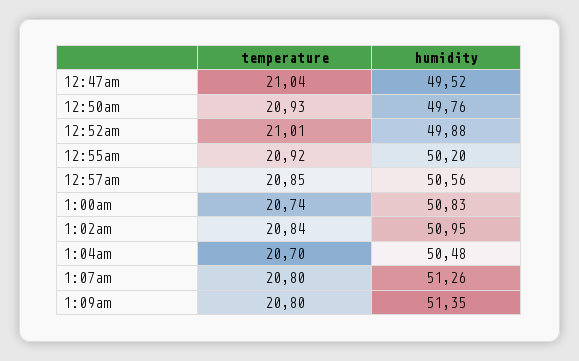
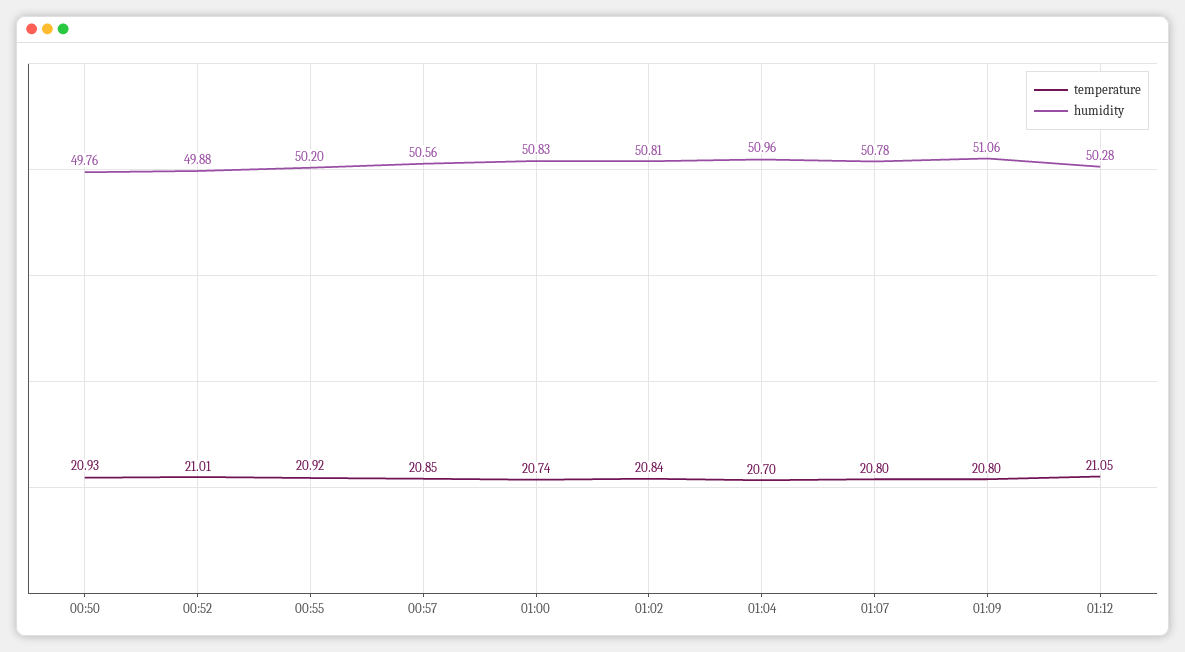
temperature, 12:47am: 21.04 -> none
humidity, 12:47am: 49.52 -> none
humidity, 1:02am: 50.95 -> 50.81
humidity, 1:04am: 50.48 -> 50.96
humidity, 1:07am: 51.26 -> 50.78
humidity, 1:09am: 51.35 -> 51.06
temperature, 01:12: none -> 21.05
humidity, 01:12: none -> 50.28

